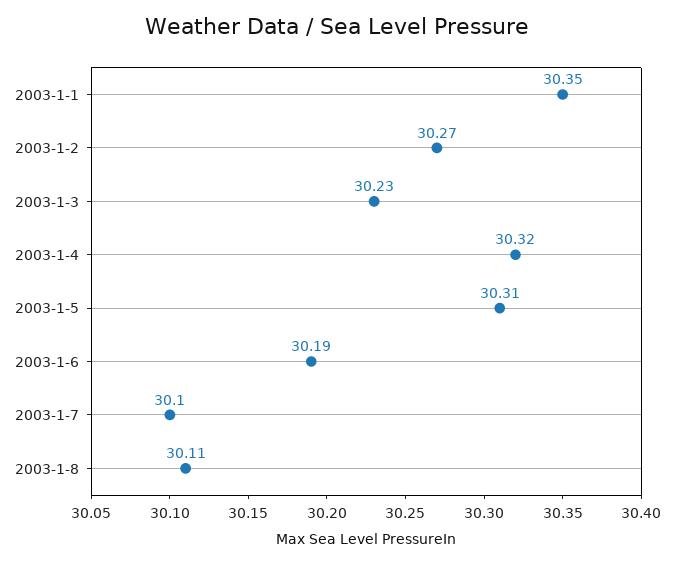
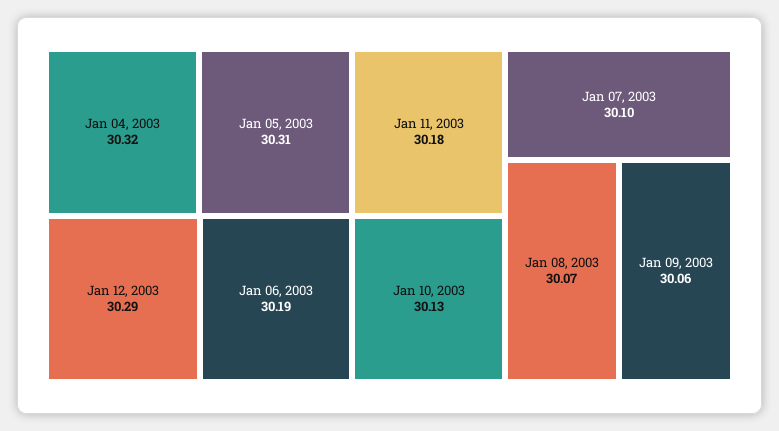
2003-1-1: 30.35 -> none
2003-1-2: 30.27 -> none
2003-1-3: 30.23 -> none
2003-1-8: 30.11 -> 30.07
Jan 12, 2003: none -> 30.29
Jan 11, 2003: none -> 30.18
Jan 10, 2003: none -> 30.13
Jan 09, 2003: none -> 30.06

